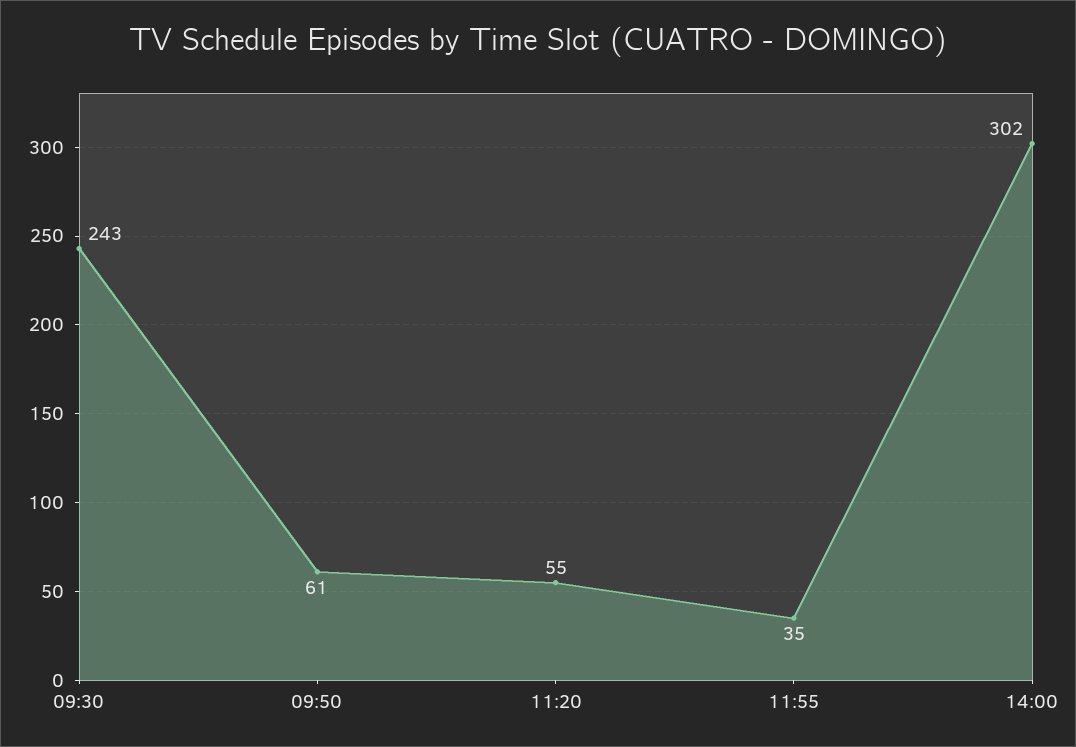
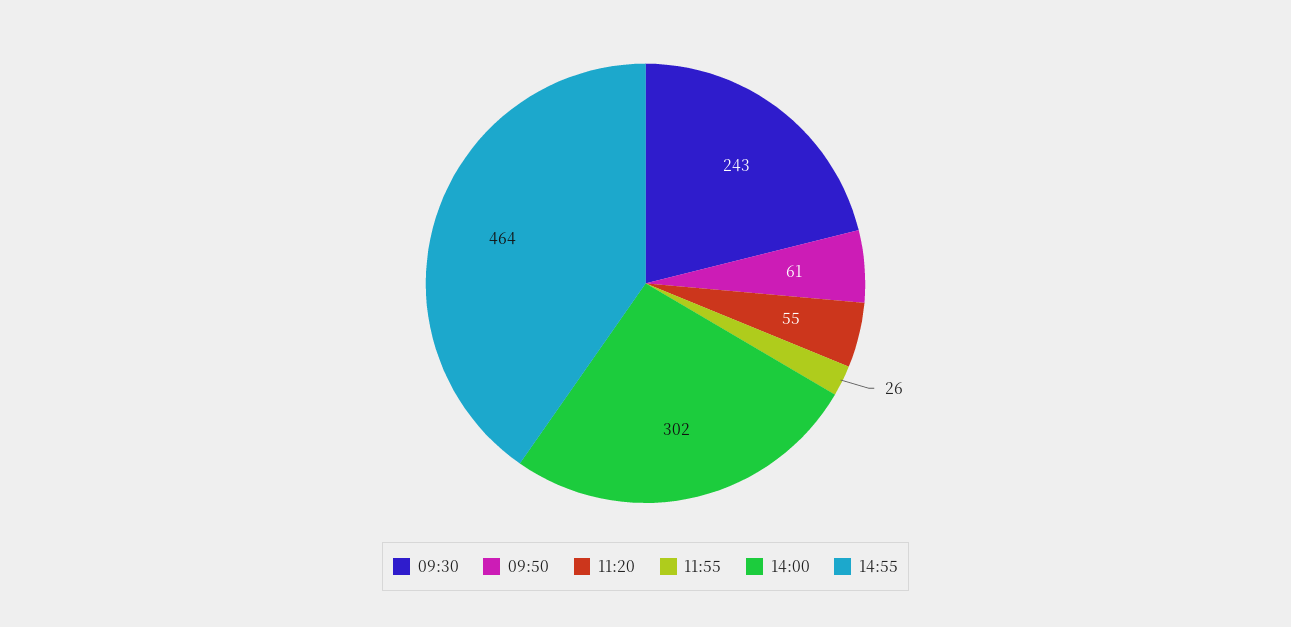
11:55: 35 -> 26
14:55: none -> 464

